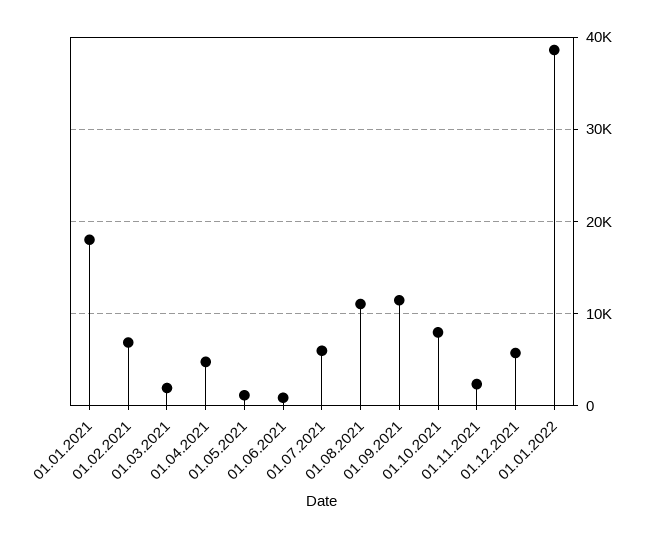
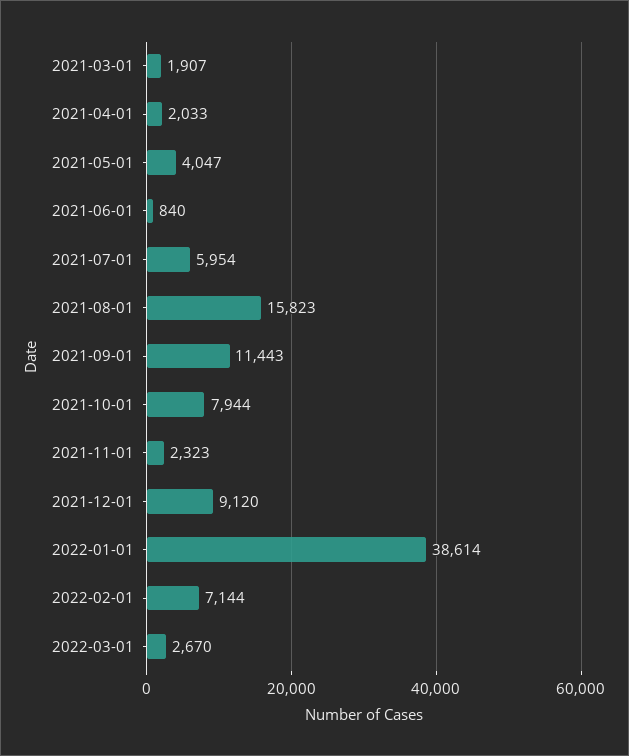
01.01.2021: 18000 -> none
01.02.2021: 7000 -> none
01.04.2021: 5000 -> 2033
01.05.2021: 1000 -> 4047
01.08.2021: 11000 -> 15823
01.12.2021: 6000 -> 9120
2022-02-01: none -> 7144
2022-03-01: none -> 2670

